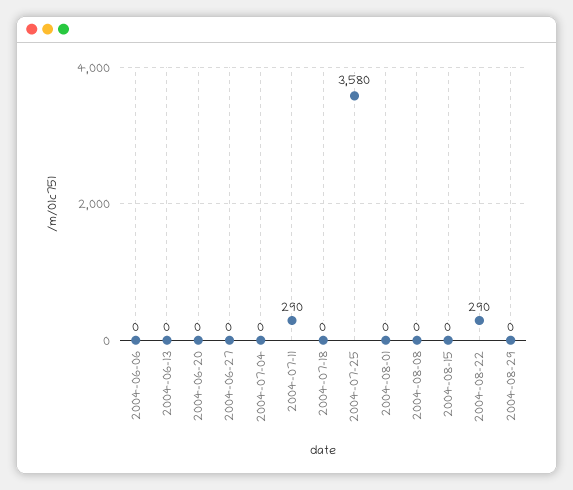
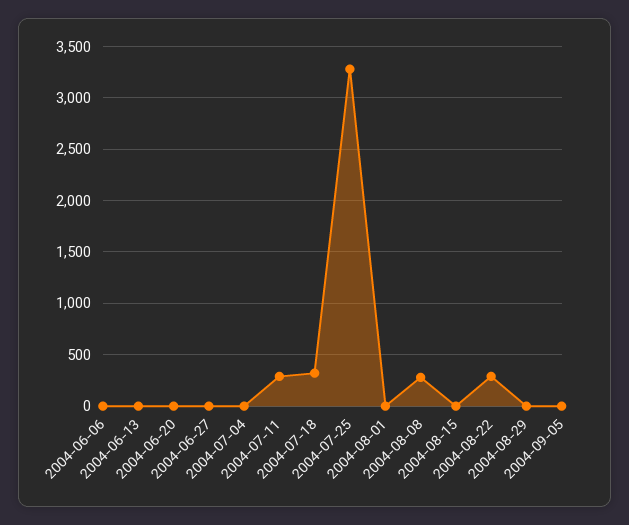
2004-07-18: 0 -> 300
2004-07-25: 3580 -> 3300
2004-08-08: 0 -> 300
2004-09-05: none -> 0

